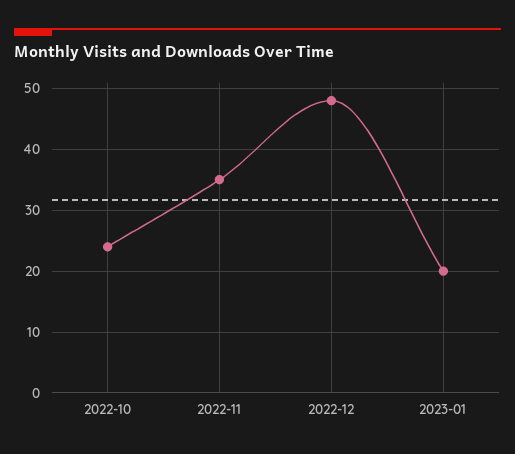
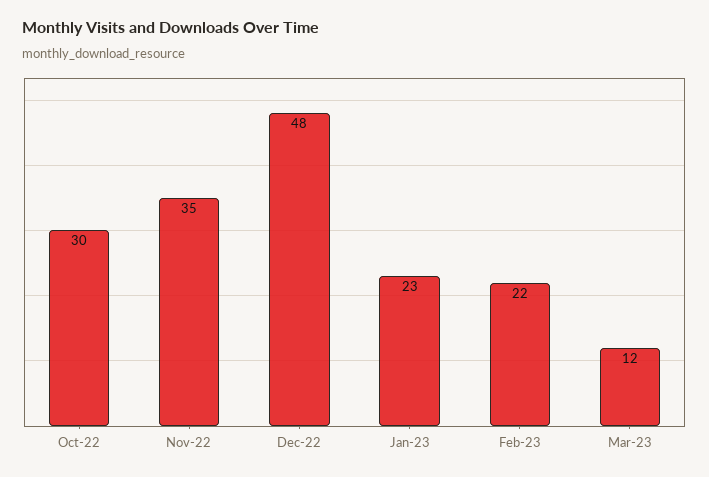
2022-10: 24 -> 30
2023-01: 20 -> 23
Feb-23: none -> 22
Mar-23: none -> 12

